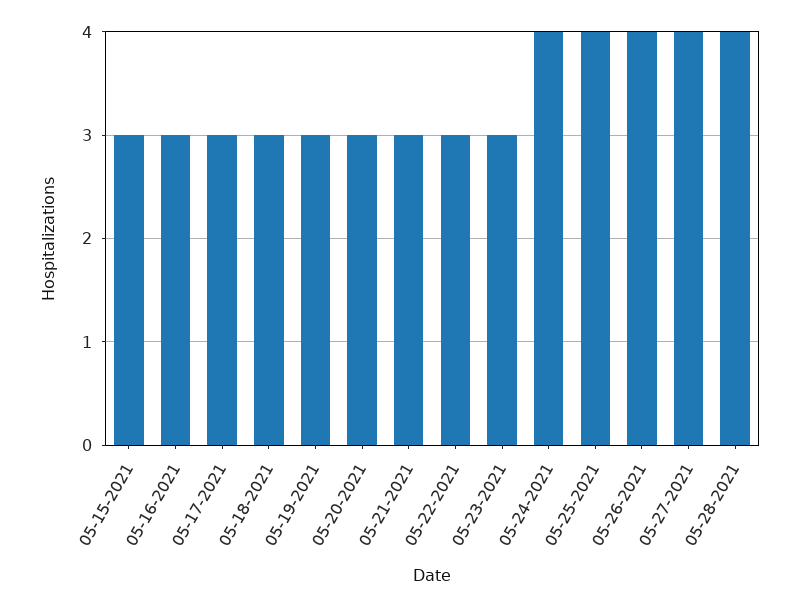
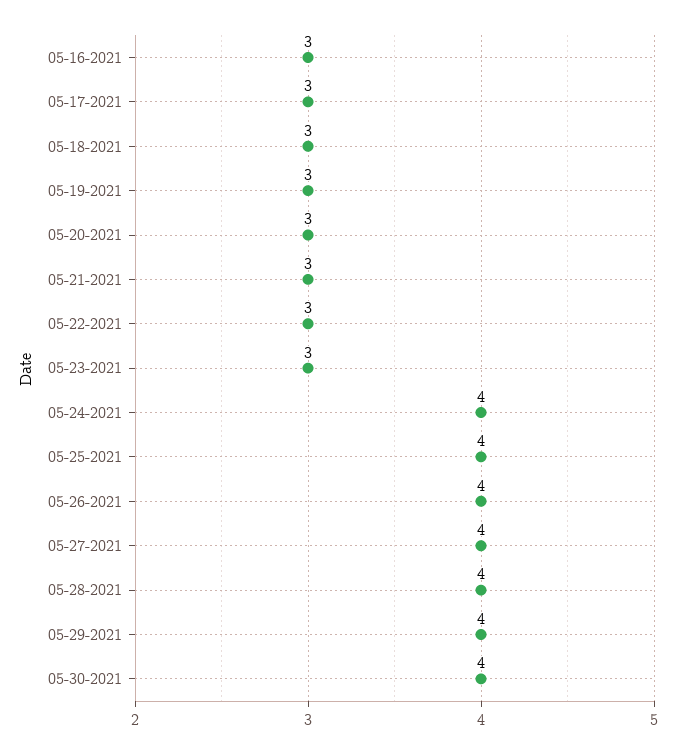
05-15-2021: 3 -> none
05-29-2021: none -> 4
05-30-2021: none -> 4

